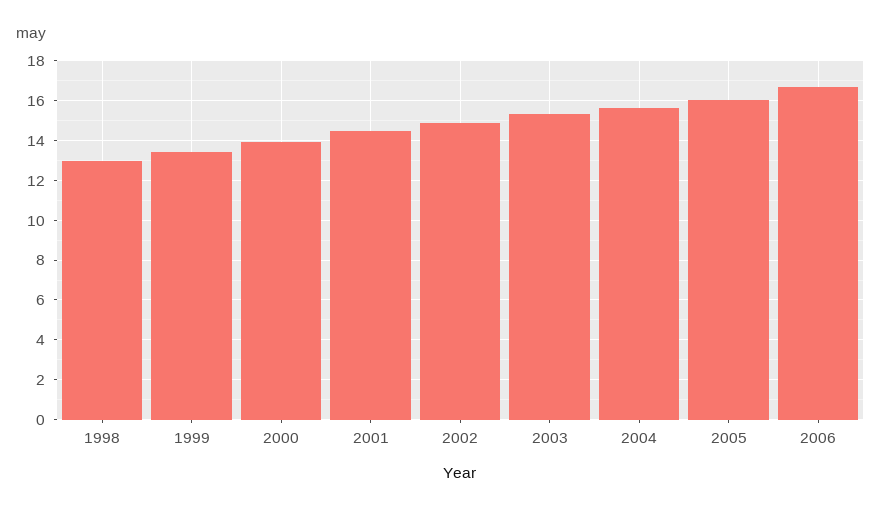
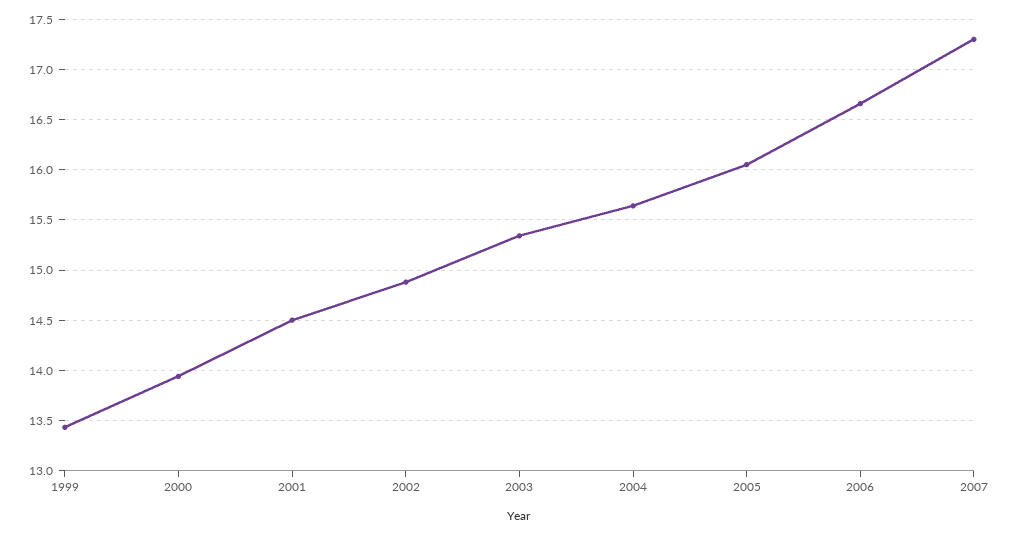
1998: 13 -> none
2007: none -> 17.3

